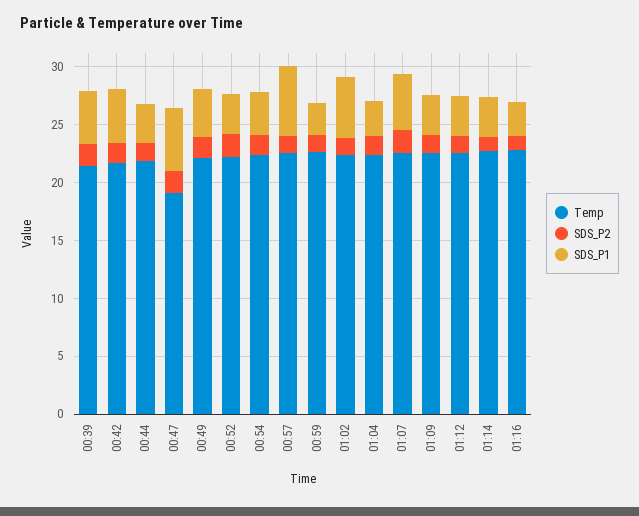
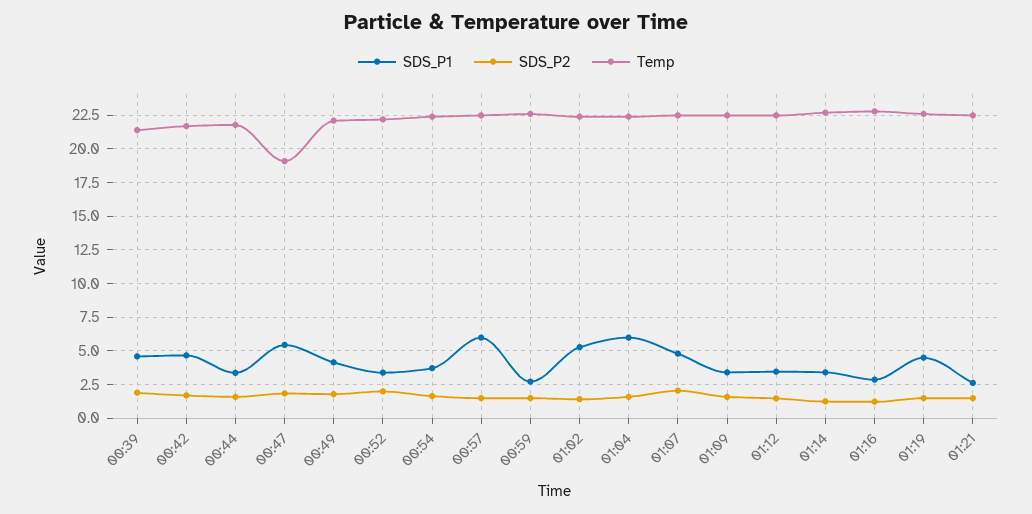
SDS_P1, 01:04: 3 -> 6
SDS_P1, 01:19: none -> 4.5
SDS_P2, 01:19: none -> 1.5
Temp, 01:19: none -> 22.5
SDS_P1, 01:21: none -> 2.5
SDS_P2, 01:21: none -> 1.5
Temp, 01:21: none -> 22.5

